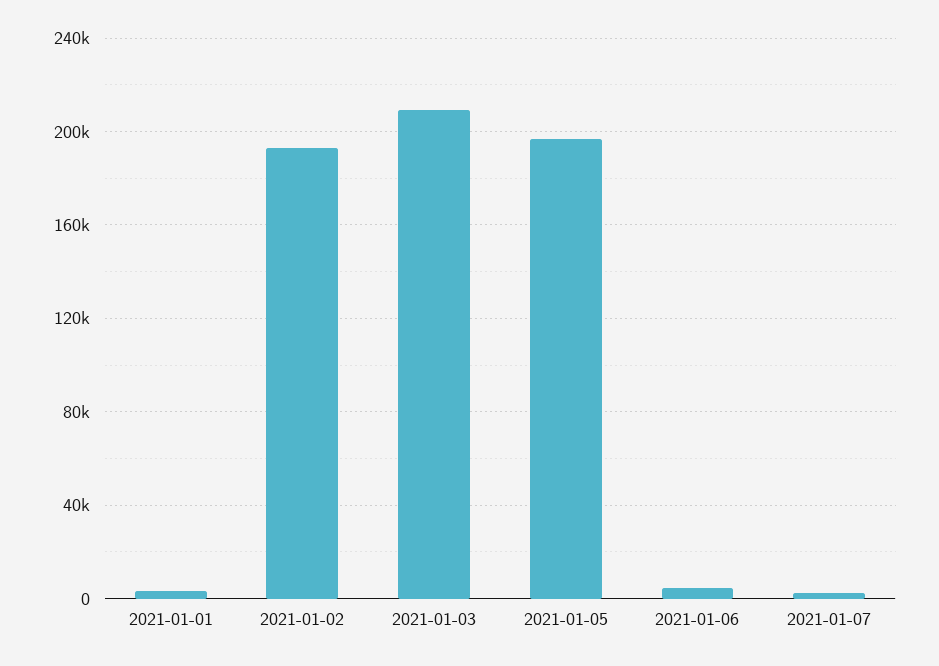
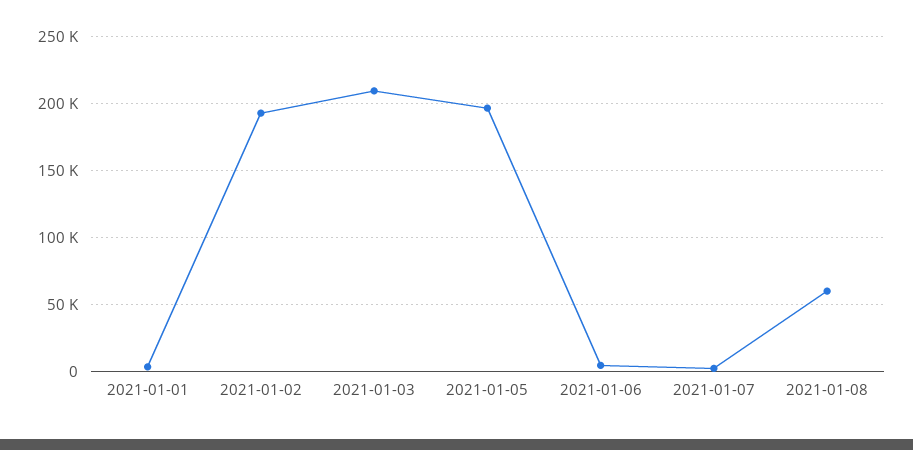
2021-01-08: none -> 60000

